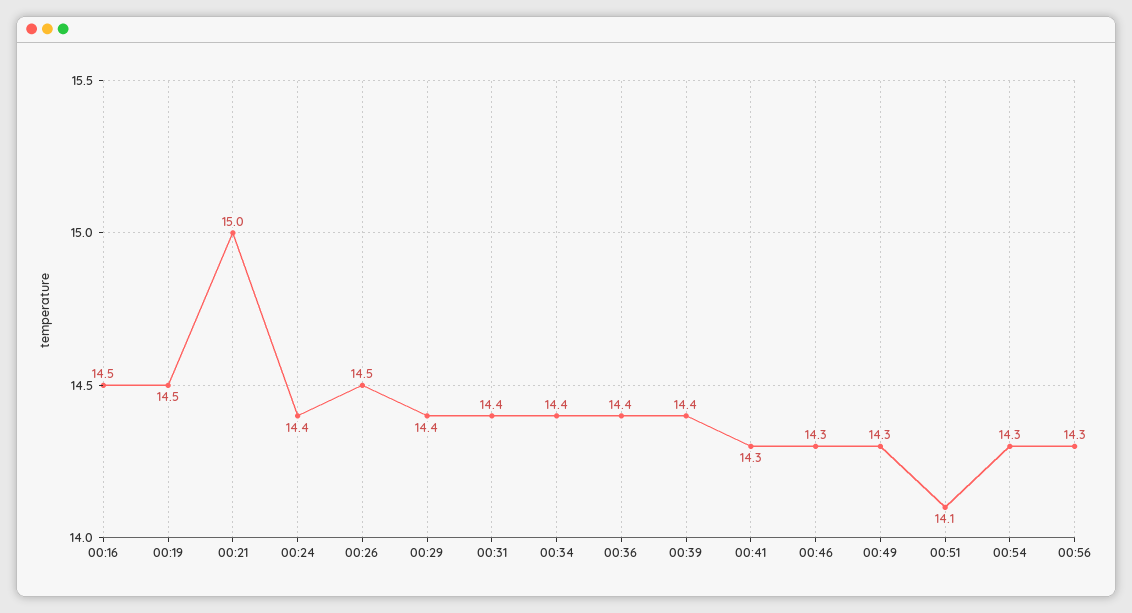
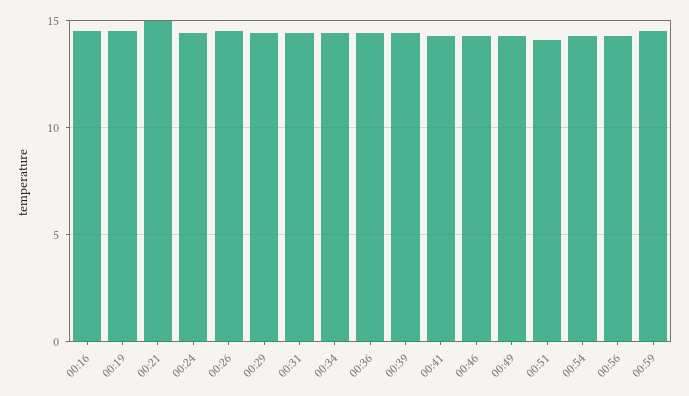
00:59: none -> 14.5

